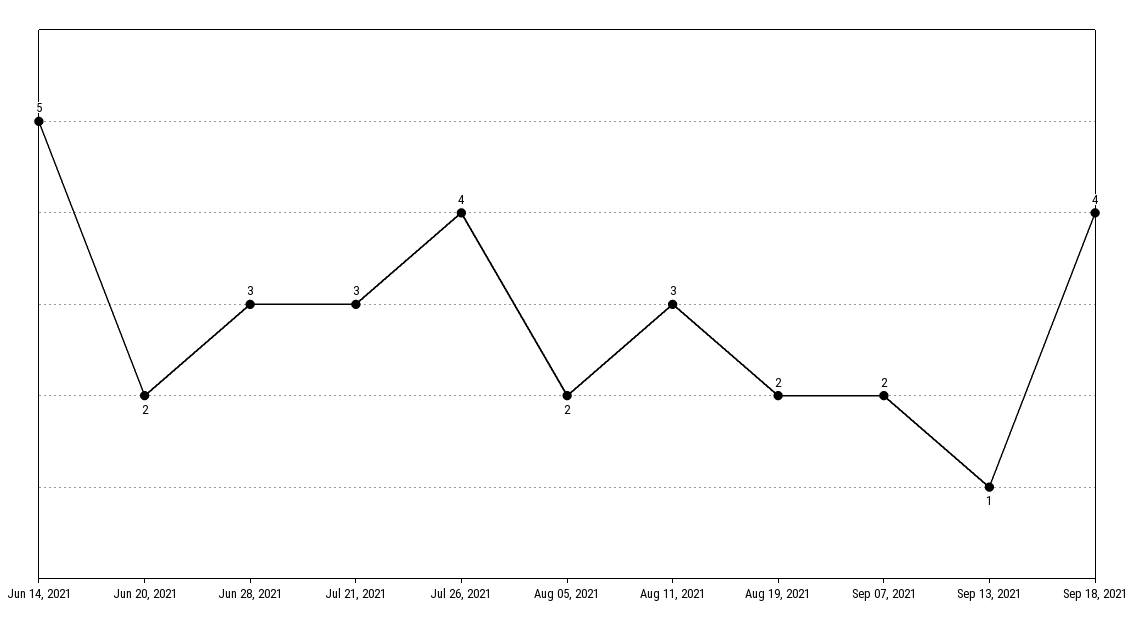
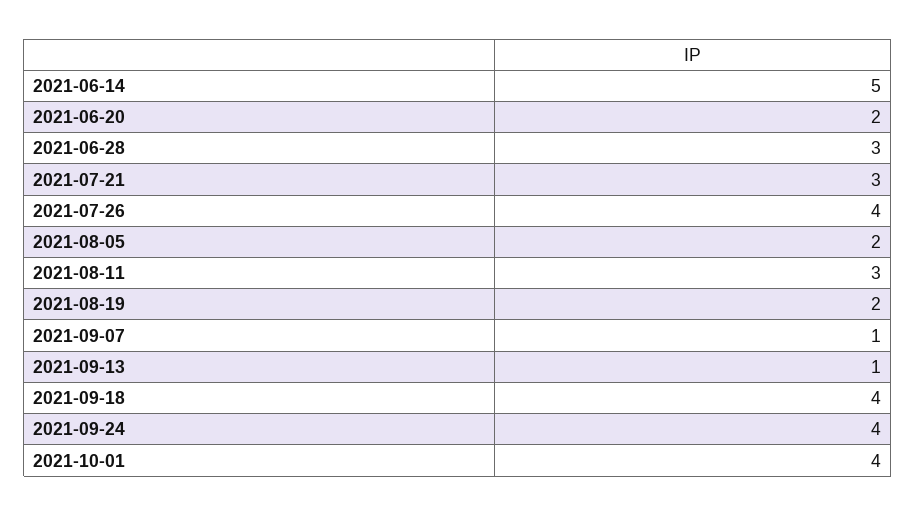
Sep 07, 2021: 2 -> 1
2021-09-24: none -> 4
2021-10-01: none -> 4

